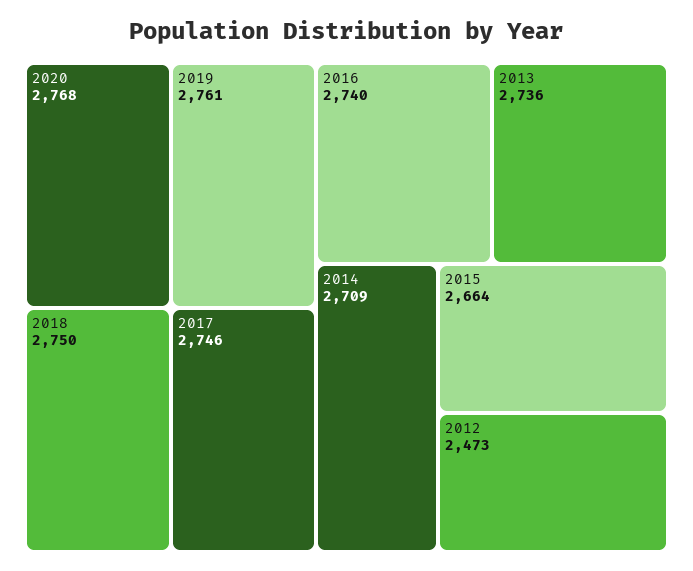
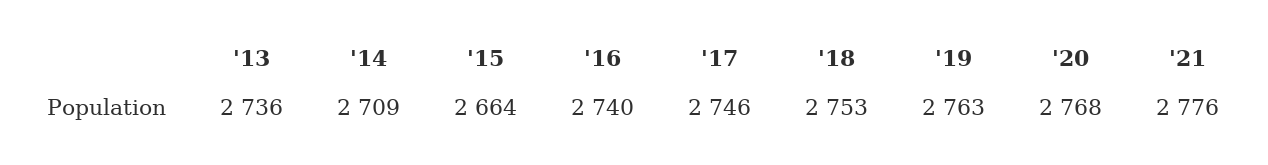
2019: 2761 -> 2763
2018: 2750 -> 2753
2012: 2473 -> none
'21: none -> 2776

